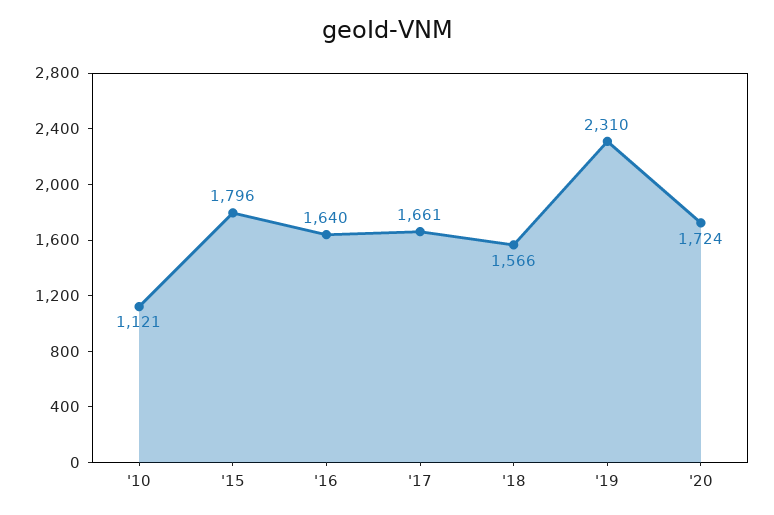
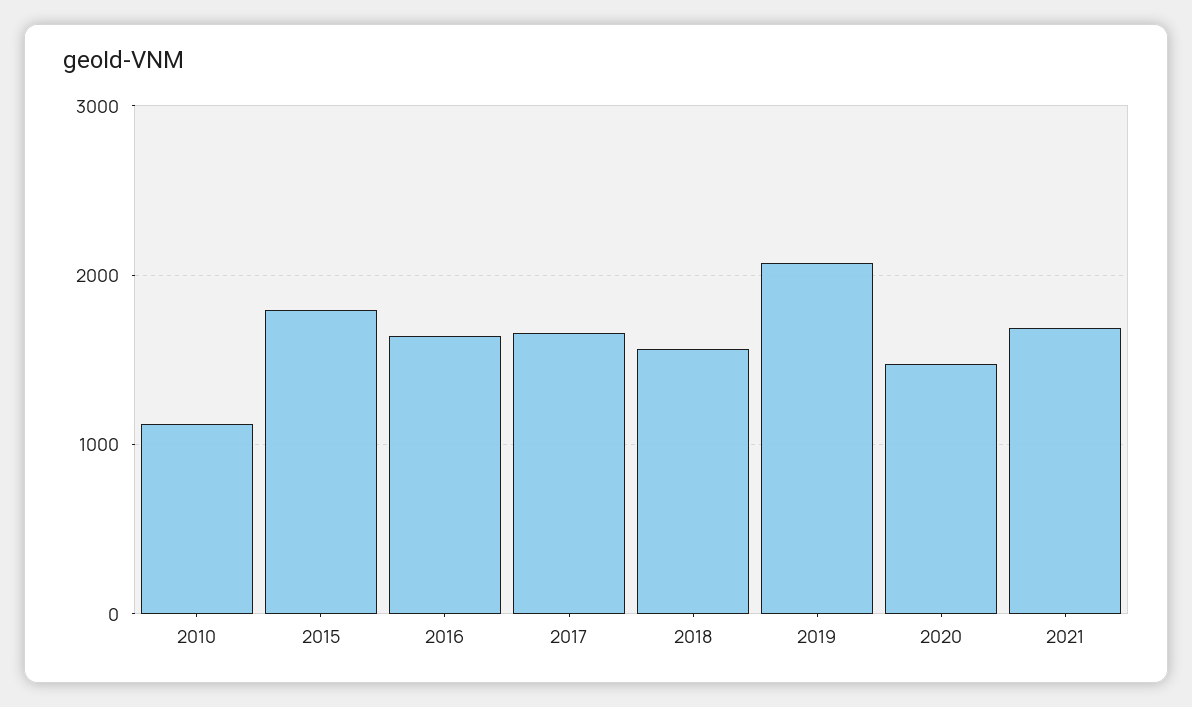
'19: 2310 -> 2100
'20: 1724 -> 1500
2021: none -> 1700

